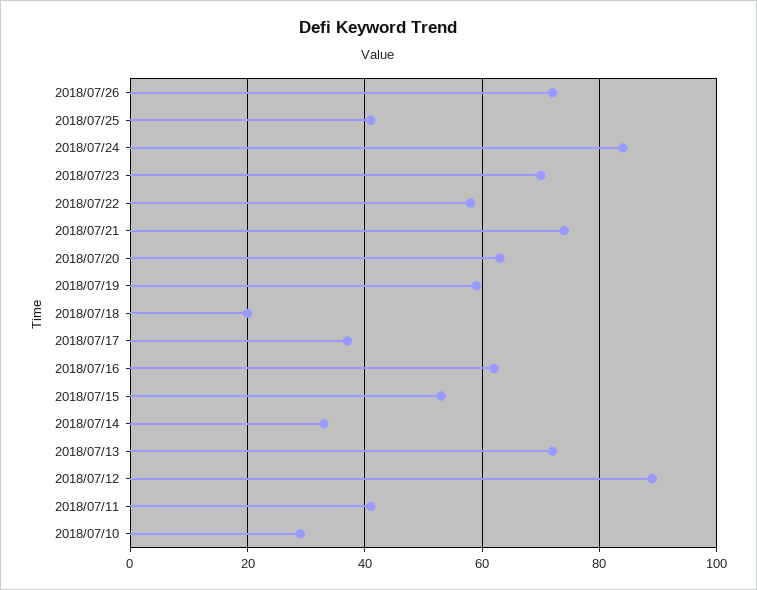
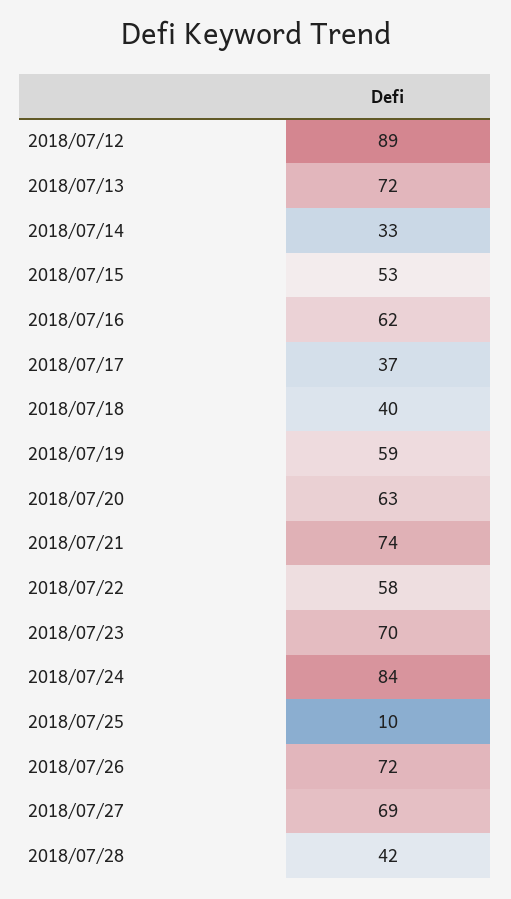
2018/07/25: 40 -> 10
2018/07/18: 20 -> 40
2018/07/11: 40 -> none
2018/07/10: 30 -> none
2018/07/27: none -> 69
2018/07/28: none -> 42

